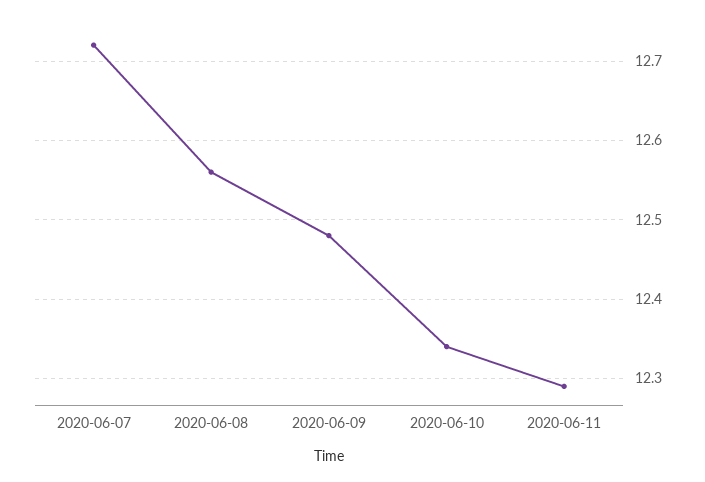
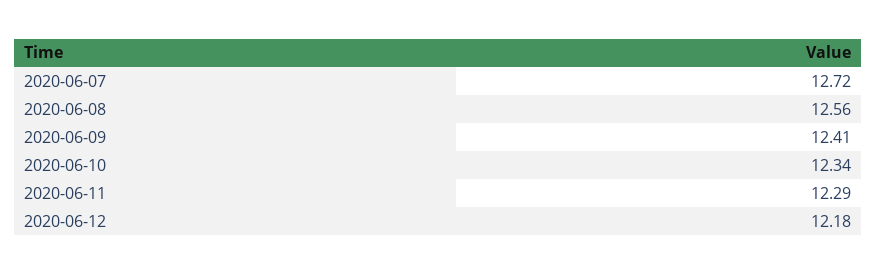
2020-06-09: 12.48 -> 12.41
2020-06-12: none -> 12.18

